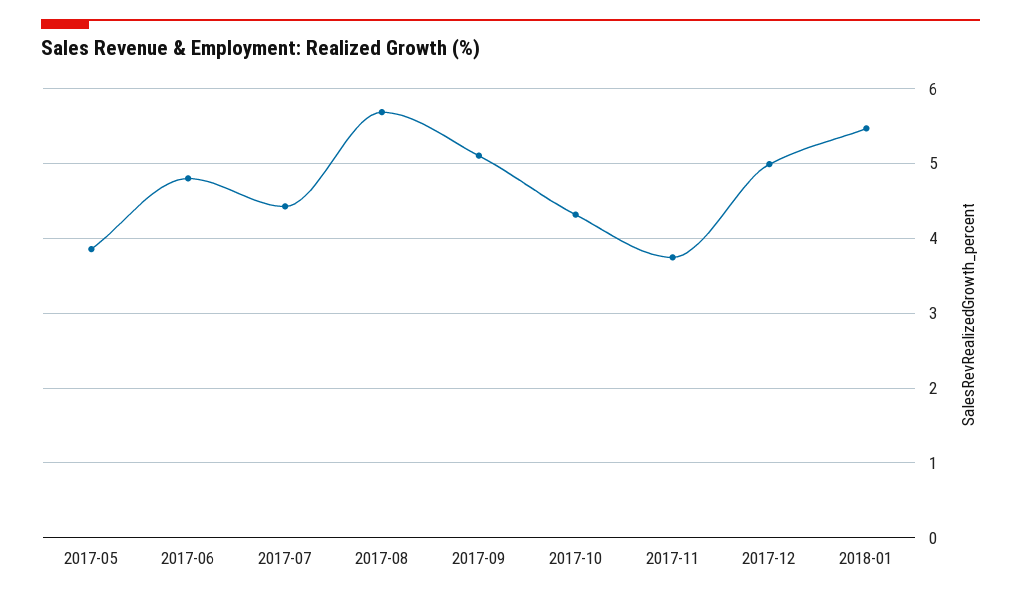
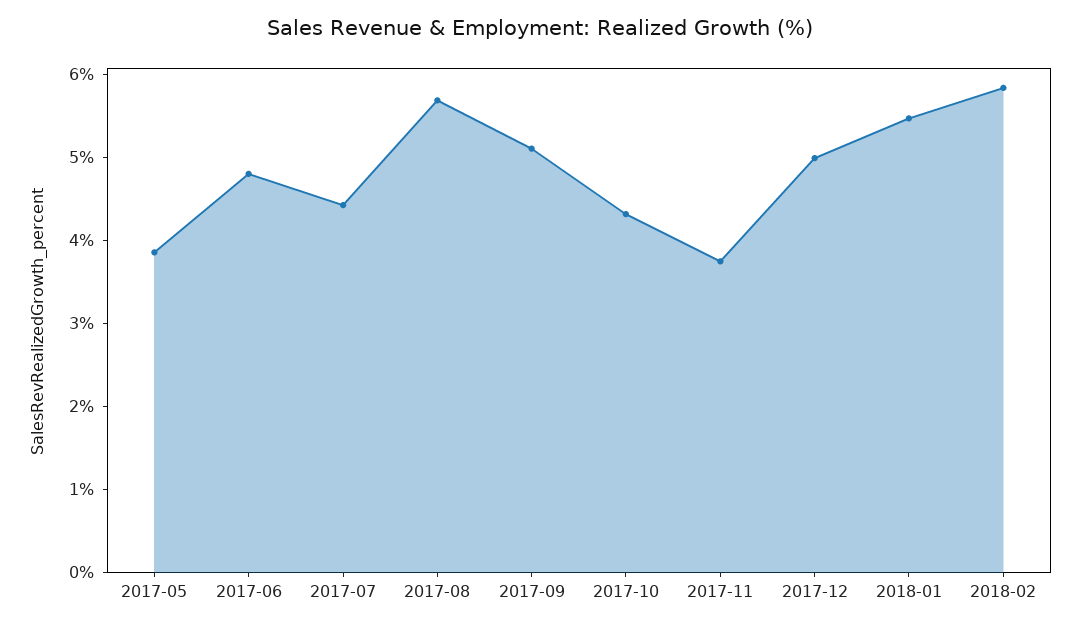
2018-02: none -> 5.8

